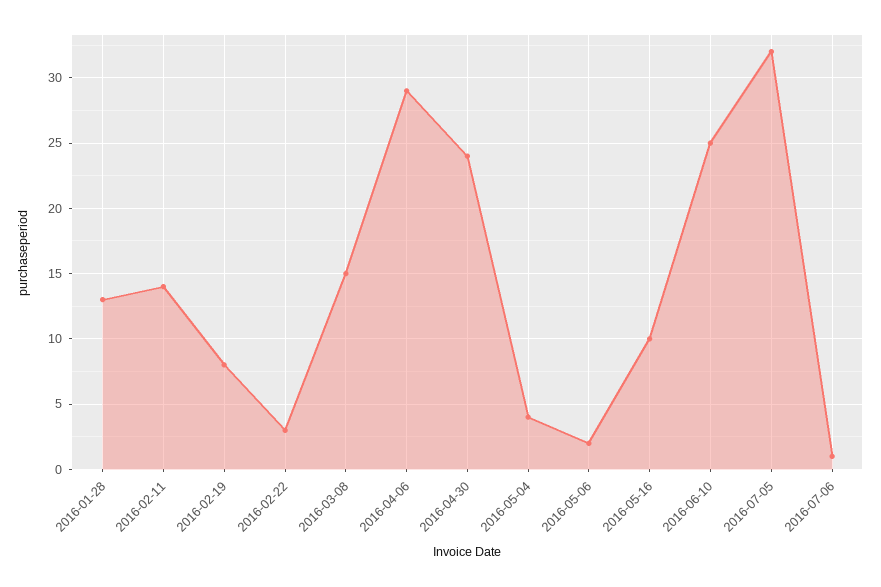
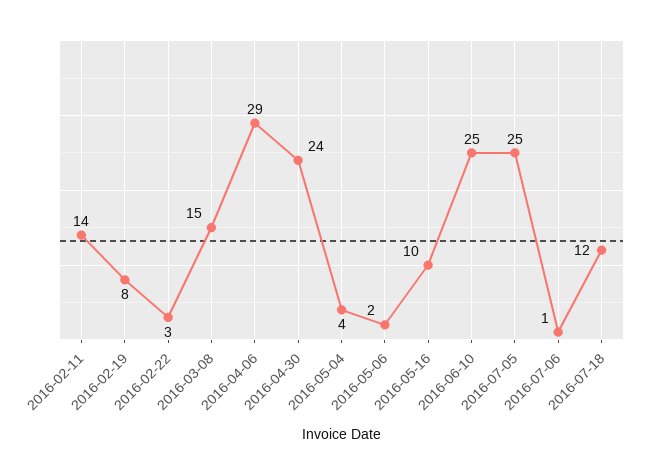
2016-01-28: 13 -> none
2016-07-05: 32 -> 25
2016-07-18: none -> 12

